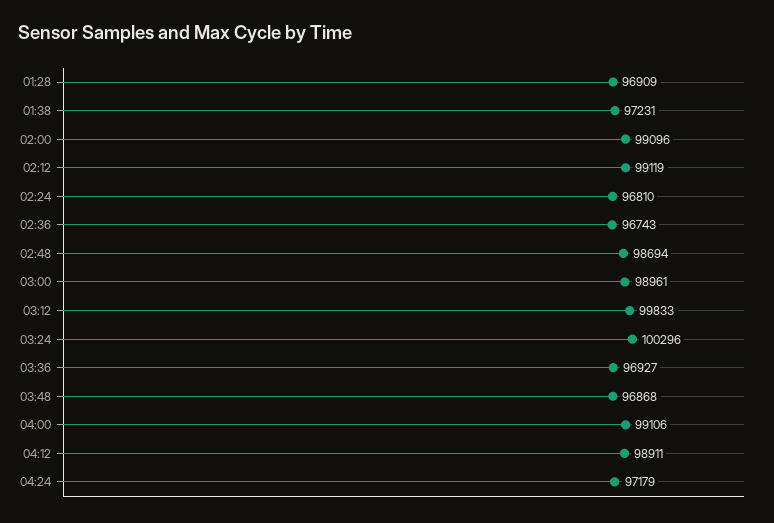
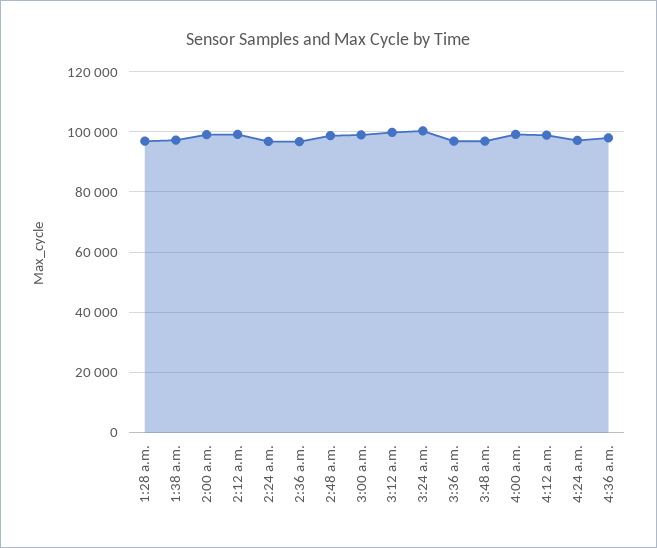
4:36 a.m.: none -> 98000

